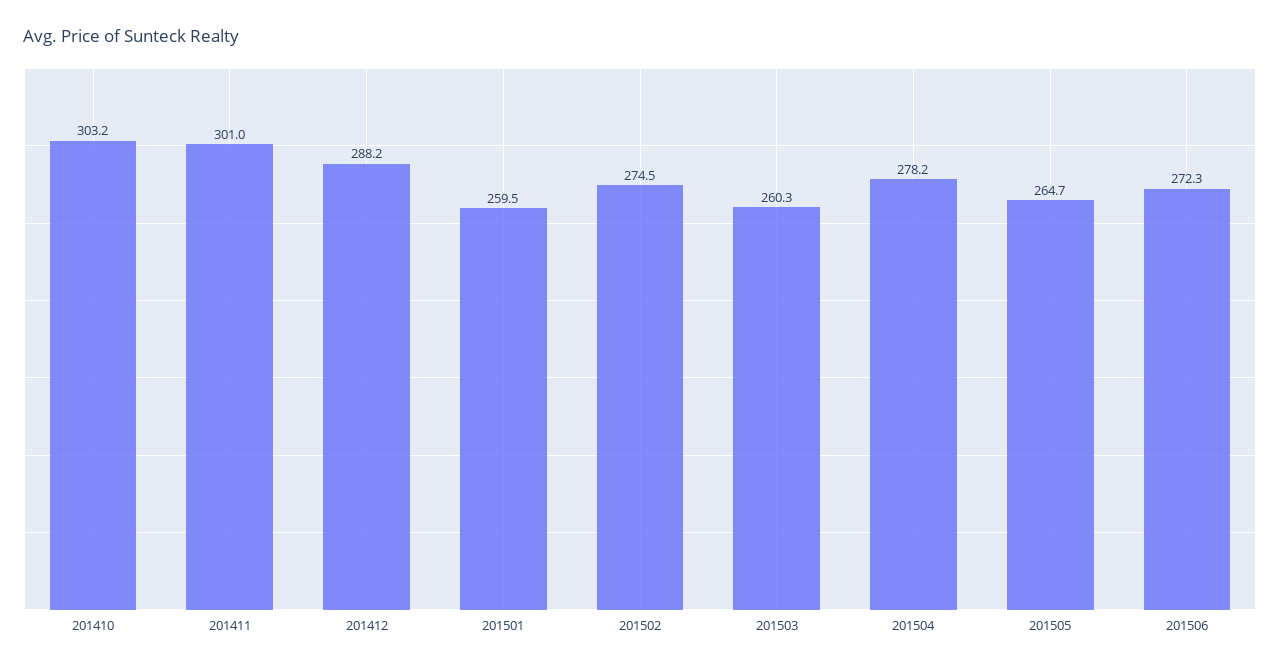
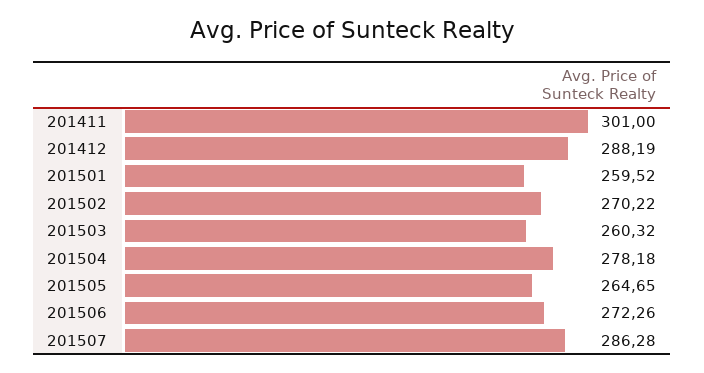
201410: 303.2 -> none
201502: 274.5 -> 270.22
201507: none -> 286.28

